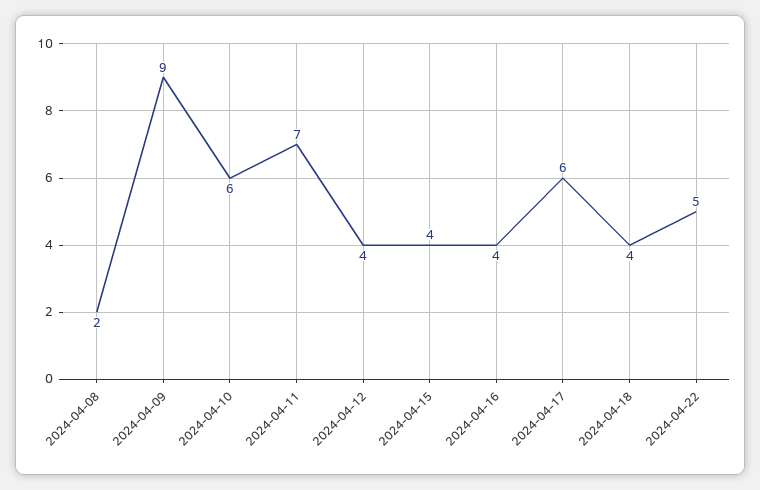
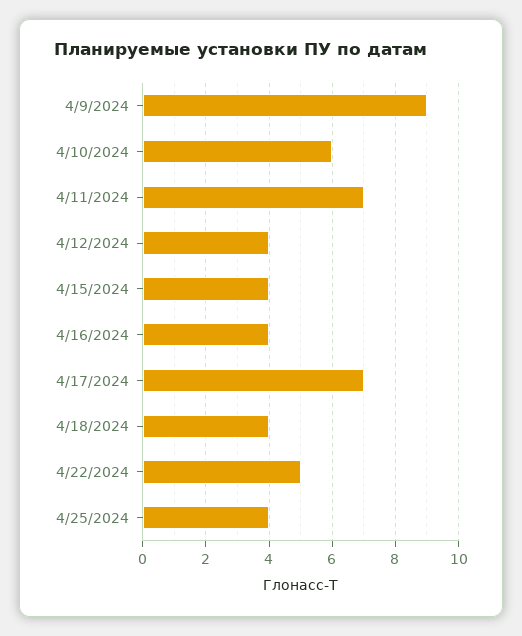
2024-04-08: 2 -> none
2024-04-17: 6 -> 7
4/25/2024: none -> 4

